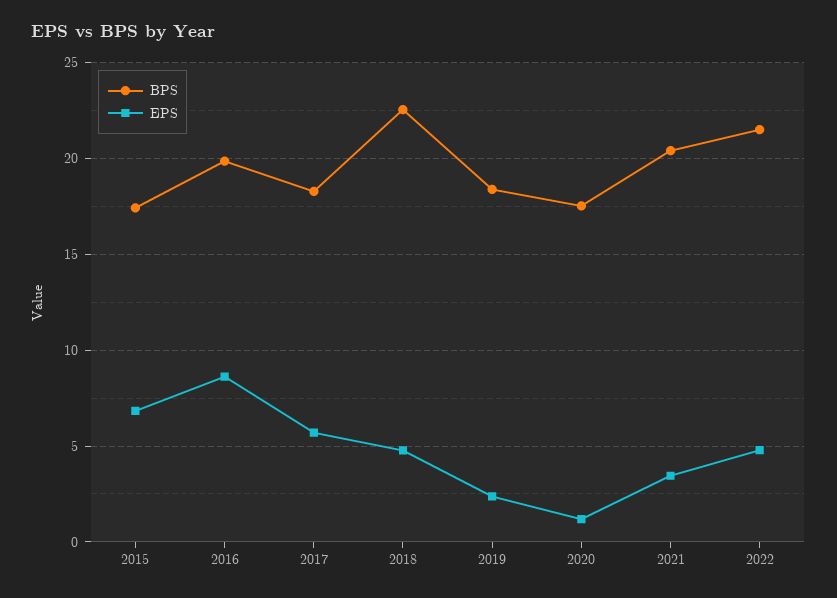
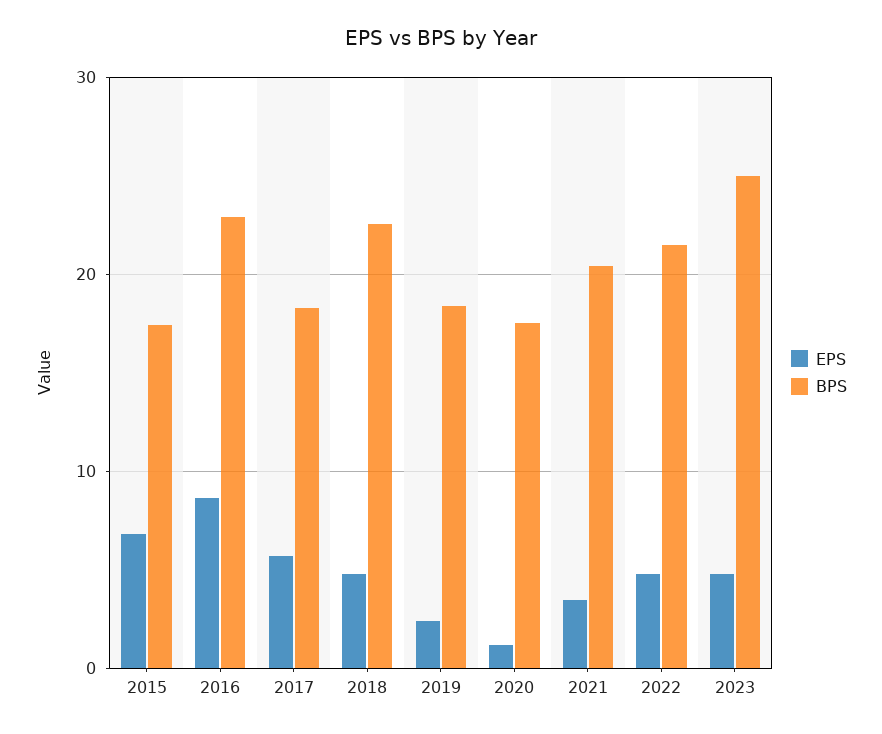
BPS, 2016: 20 -> 23
EPS, 2023: none -> 5
BPS, 2023: none -> 25

